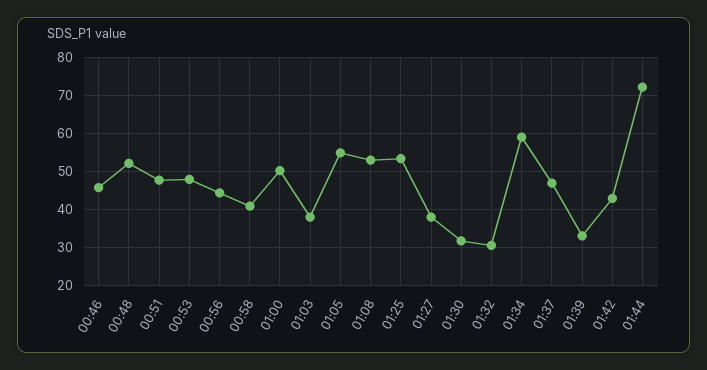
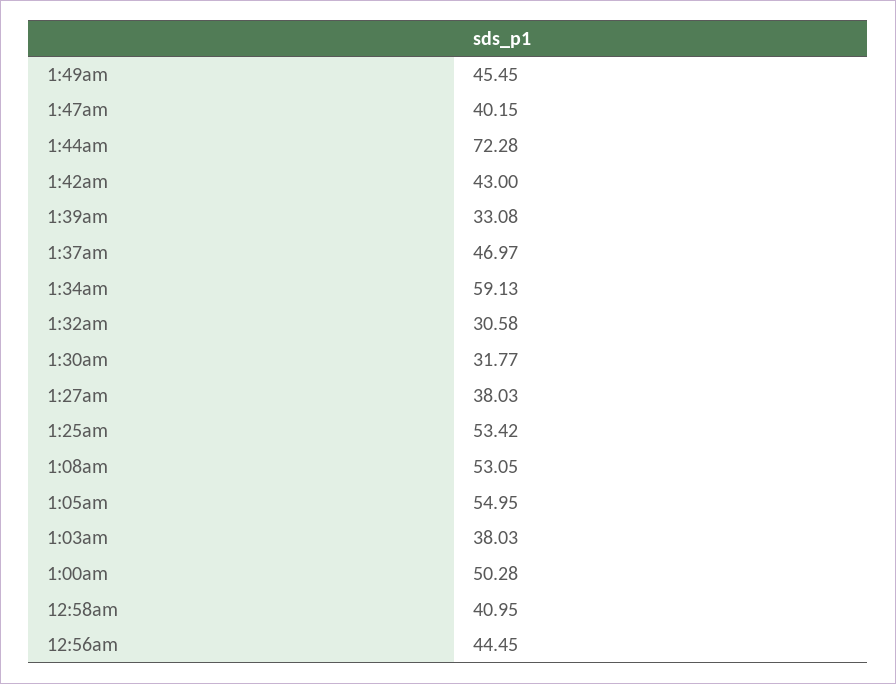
00:46: 46 -> none
00:48: 52 -> none
00:51: 48 -> none
00:53: 48 -> none
1:49am: none -> 45.45
1:47am: none -> 40.15

